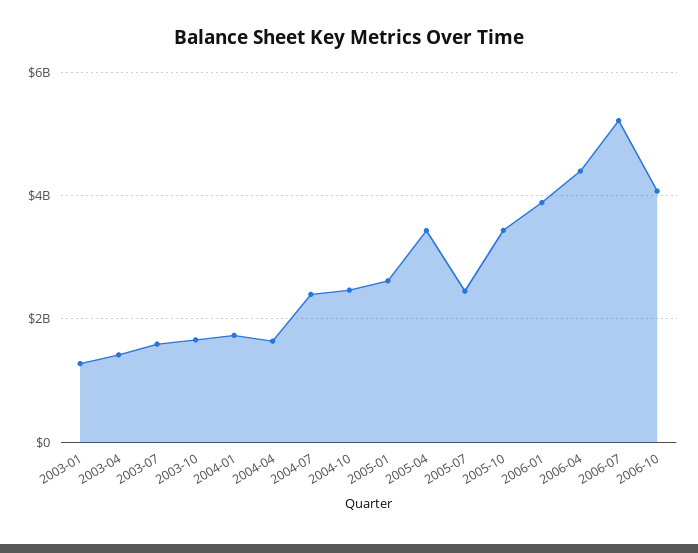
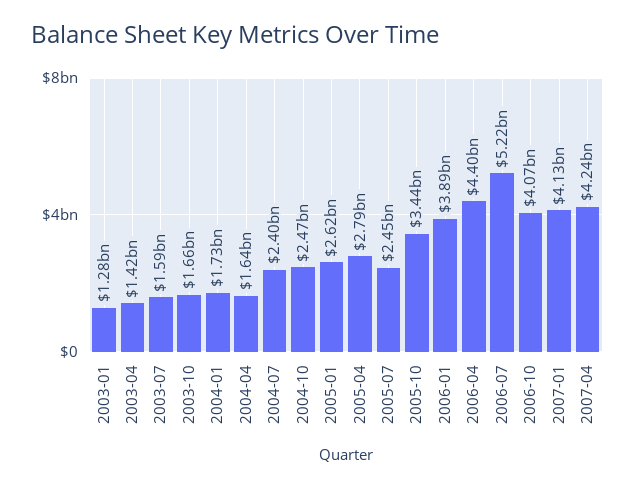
2005-04: 3400000000 -> 2790000000
2007-01: none -> 4130000000
2007-04: none -> 4240000000

